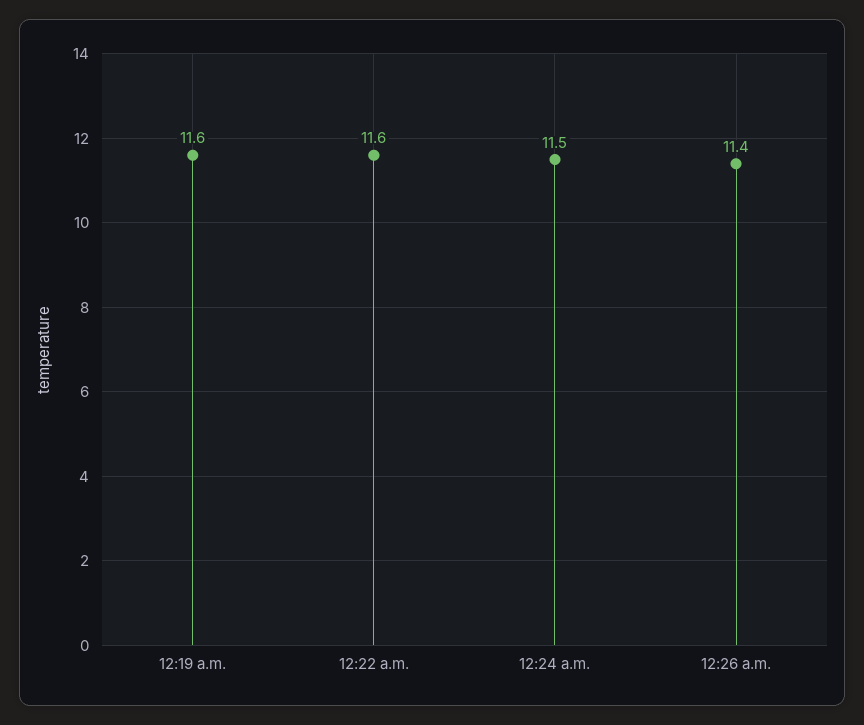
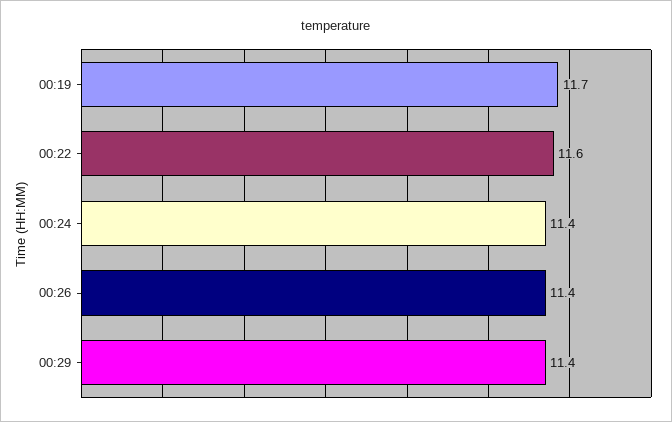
12:19 a.m.: 11.6 -> 11.7
12:24 a.m.: 11.5 -> 11.4
00:29: none -> 11.4

